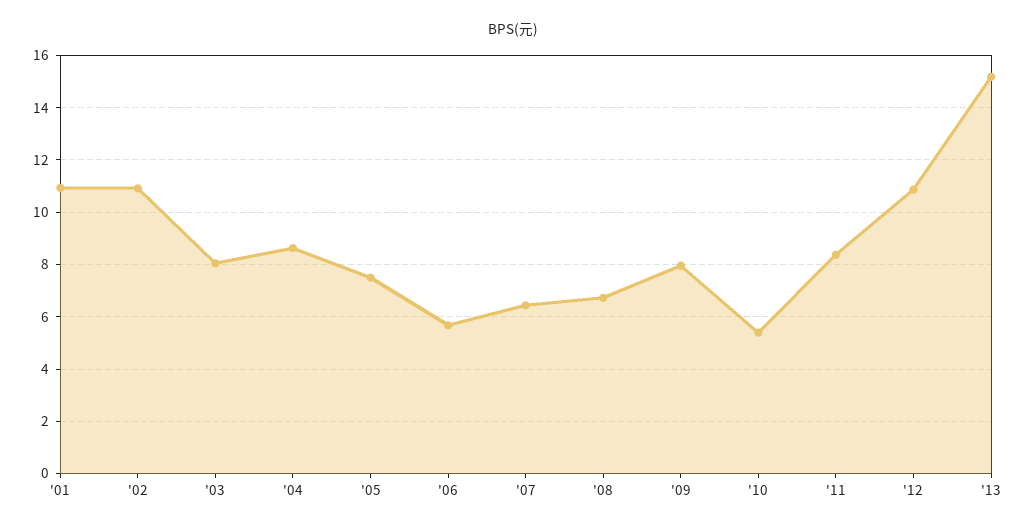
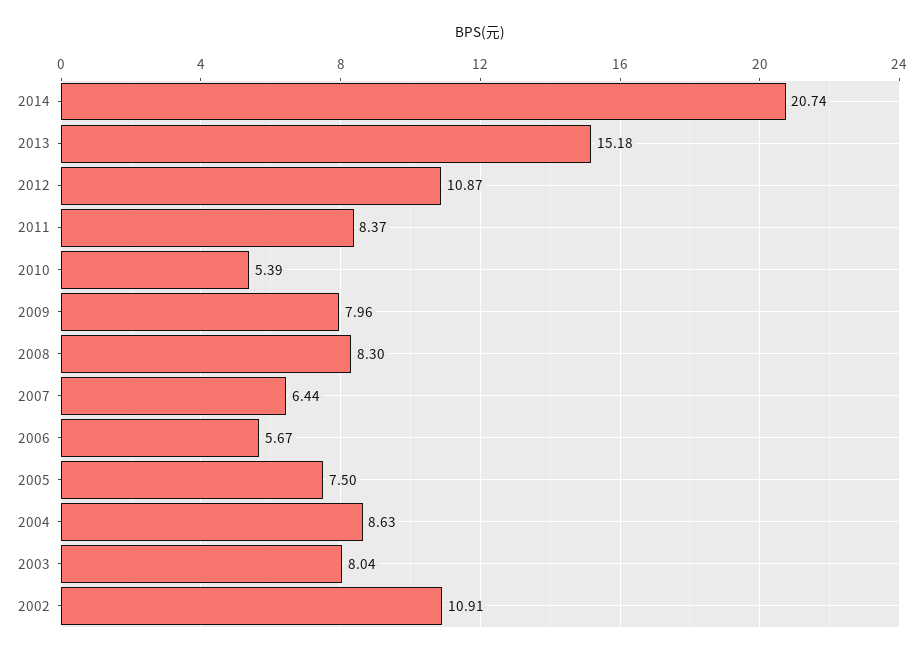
'01: 11 -> none
'08: 6.75 -> 8.3
2014: none -> 20.74

